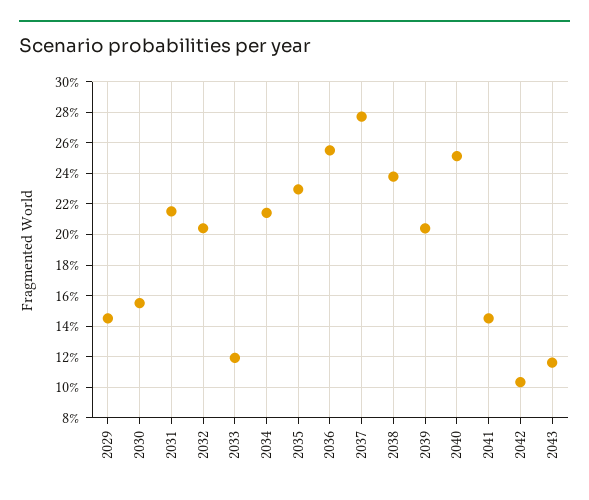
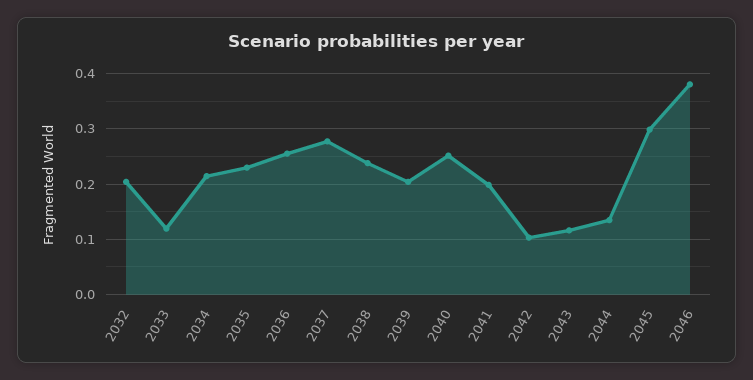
2029: 0.145 -> none
2030: 0.155 -> none
2031: 0.215 -> none
2041: 0.145 -> 0.2
2044: none -> 0.14
2045: none -> 0.3
2046: none -> 0.38

